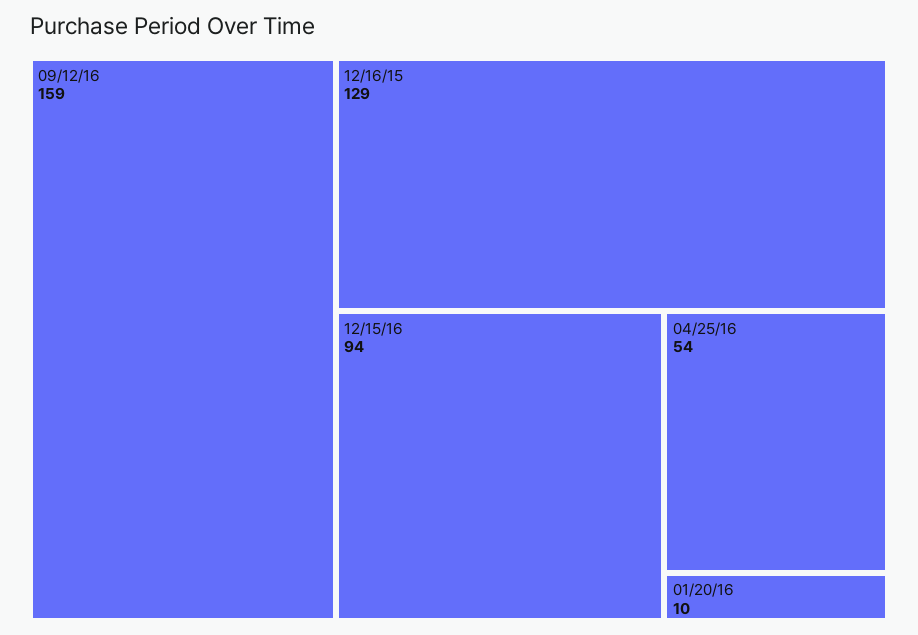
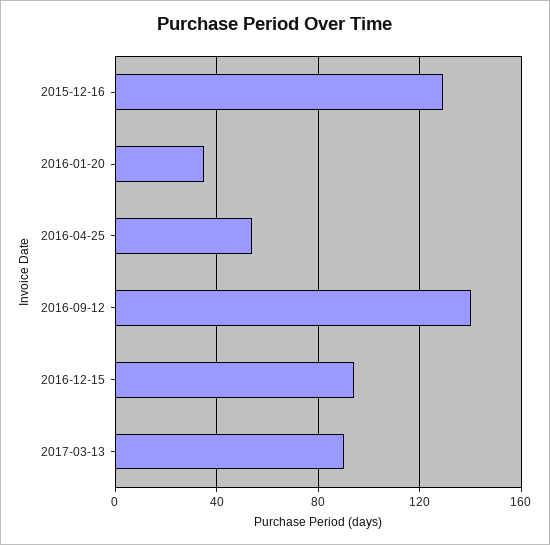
09/12/16: 159 -> 140
01/20/16: 10 -> 35
2017-03-13: none -> 90

